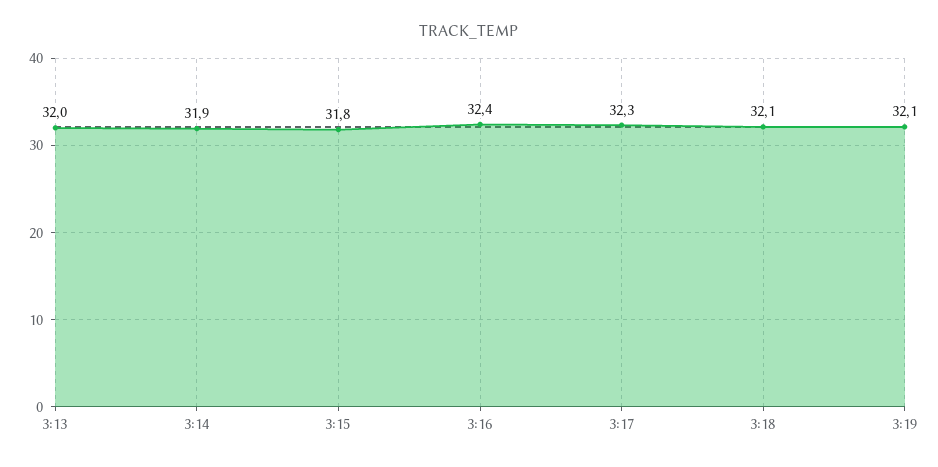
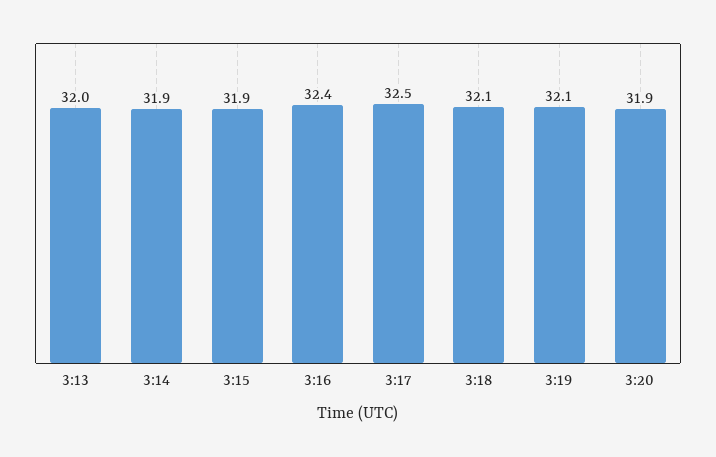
3:15: 31.8 -> 31.9
3:17: 32.3 -> 32.5
3:20: none -> 31.9

